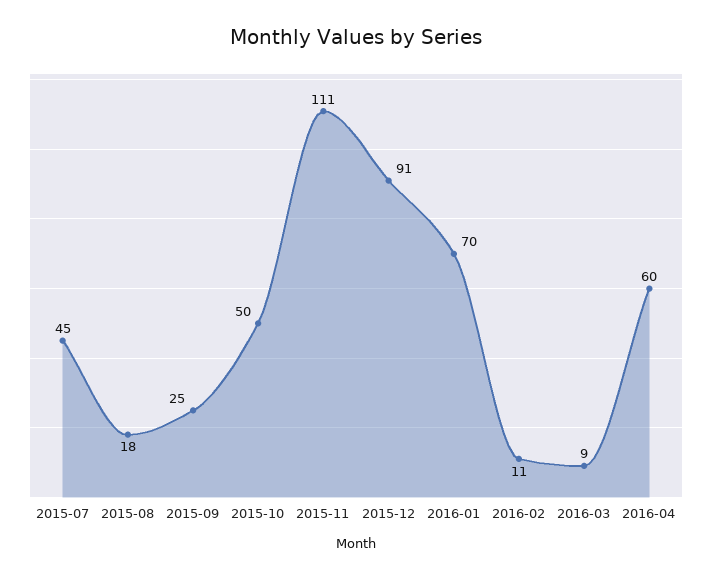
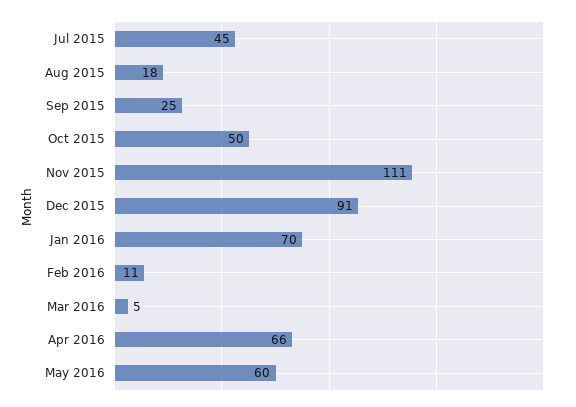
2016-03: 9 -> 5
2016-04: 60 -> 66
May 2016: none -> 60

